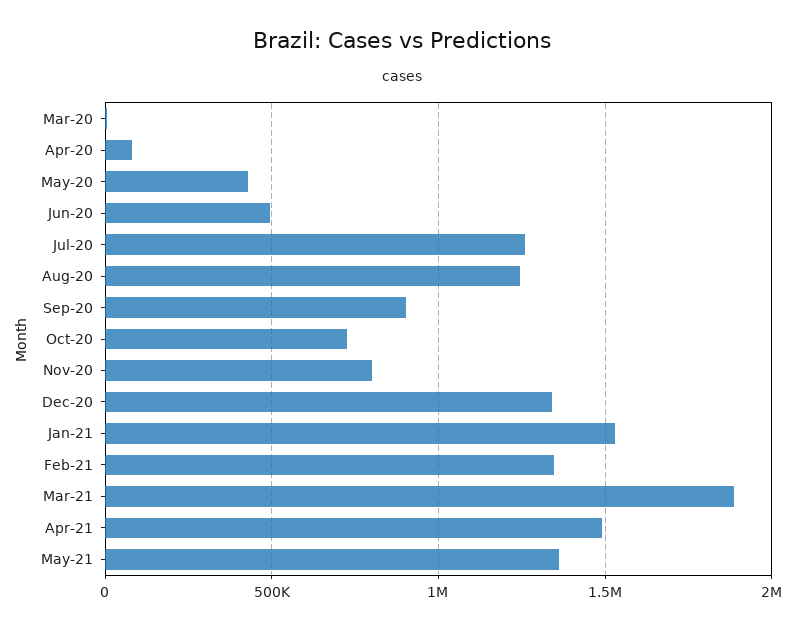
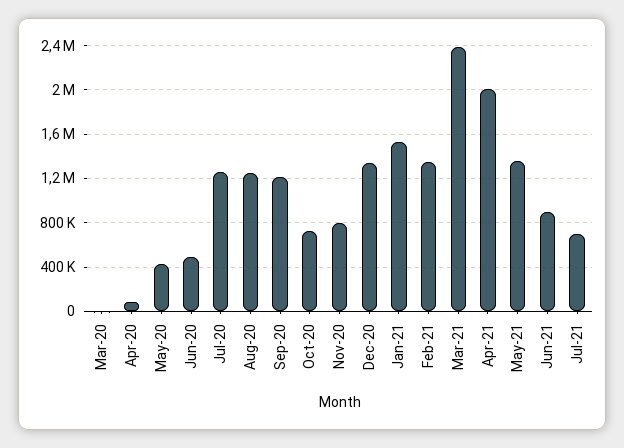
Sep-20: 900000 -> 1200000
Mar-21: 1900000 -> 2400000
Apr-21: 1500000 -> 2000000
Jun-21: none -> 900000
Jul-21: none -> 700000

